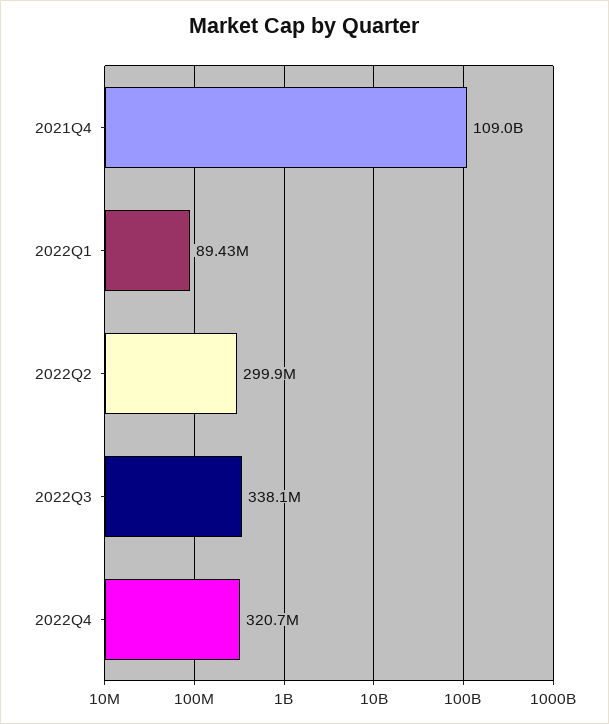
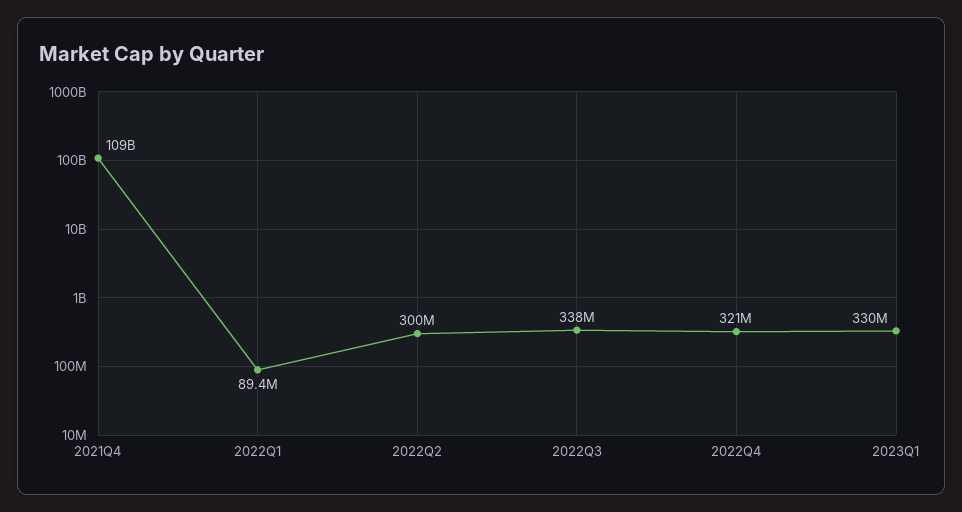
2023Q1: none -> 330000000

